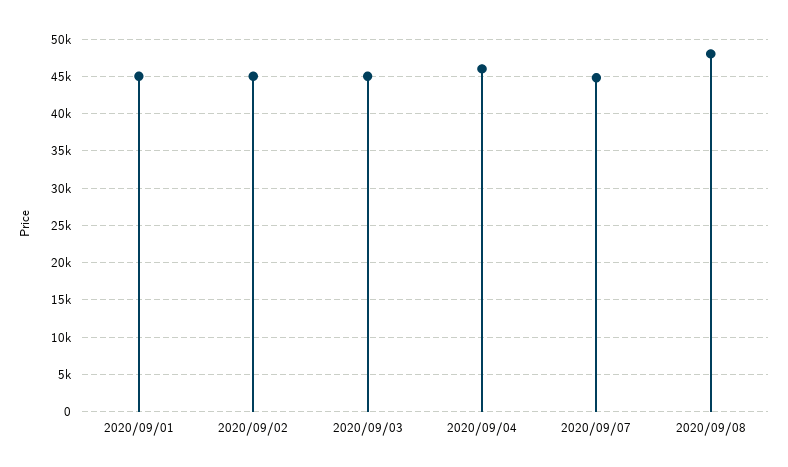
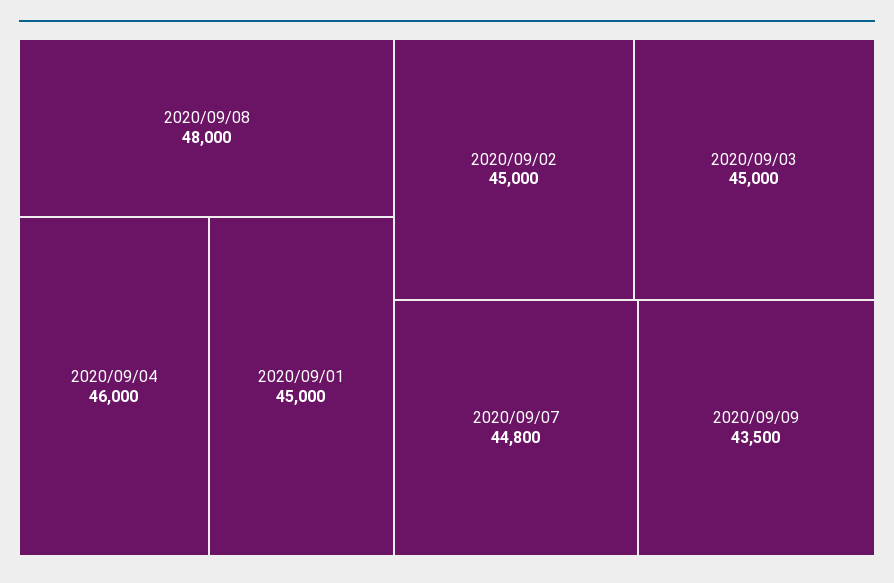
2020/09/09: none -> 43500

